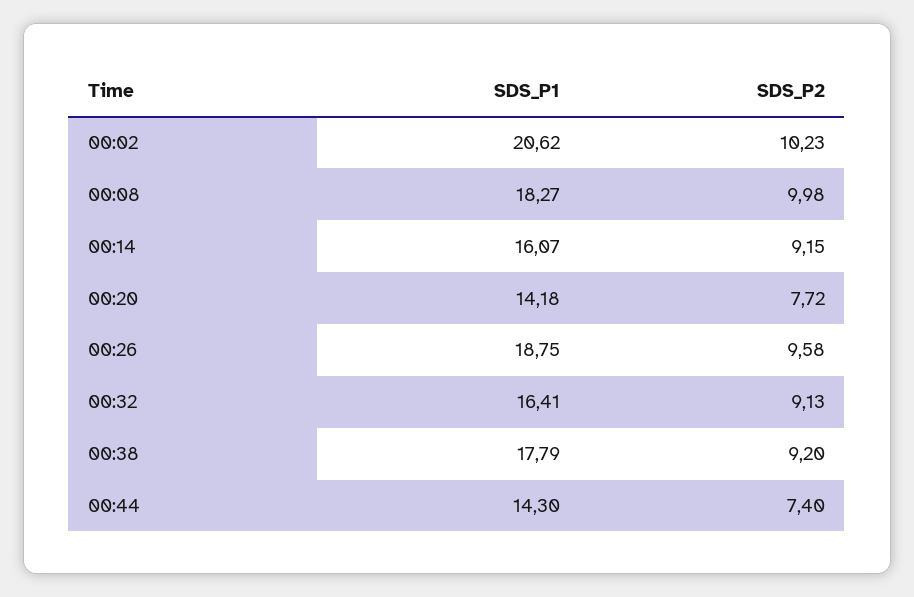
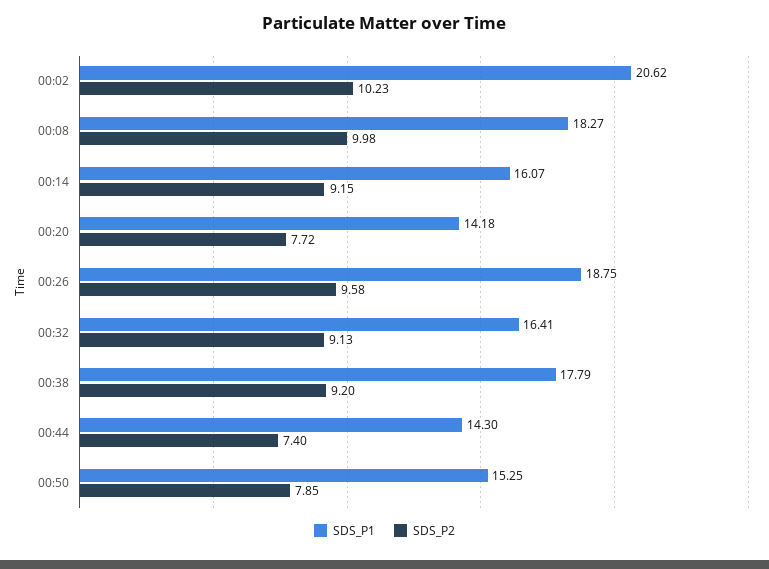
SDS_P1, 00:50: none -> 15.25
SDS_P2, 00:50: none -> 7.85

